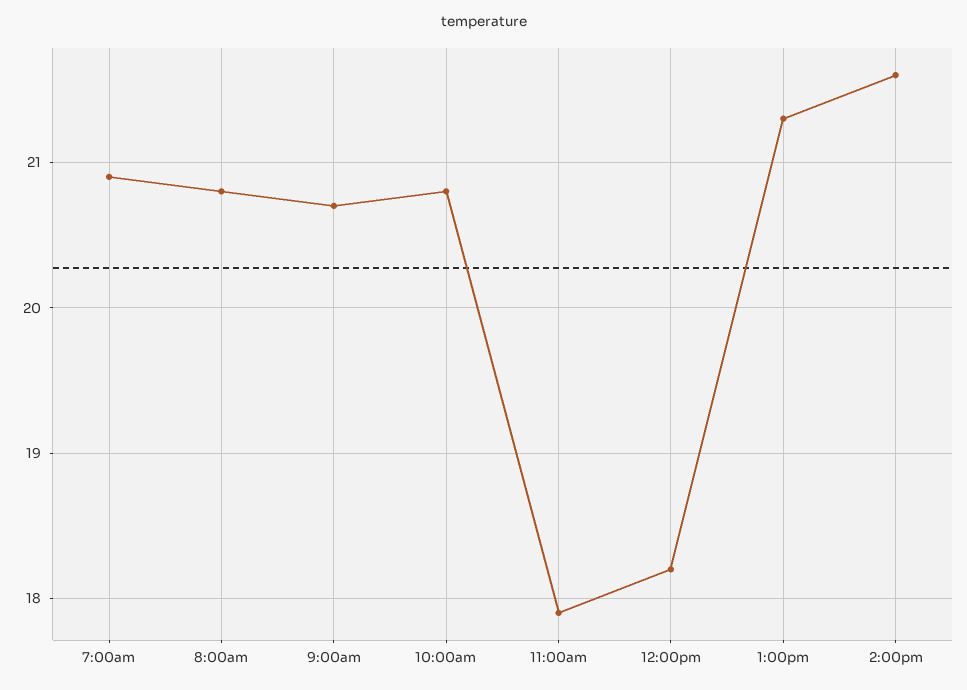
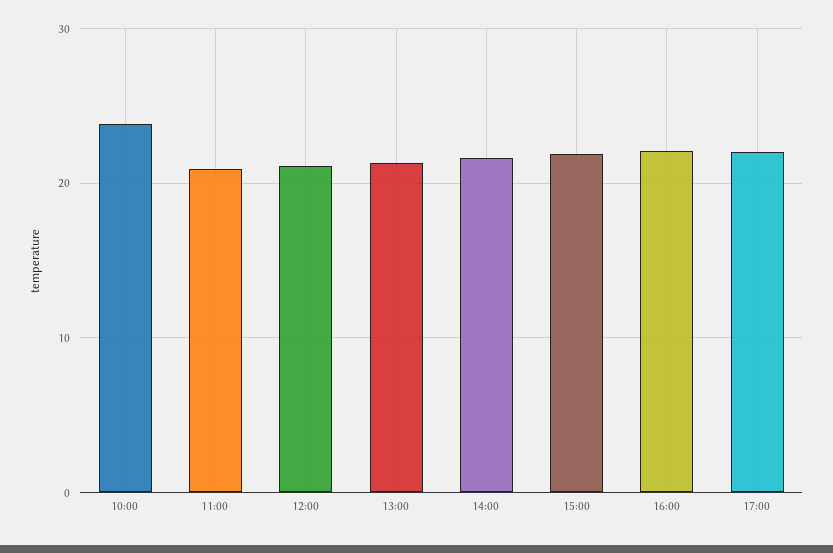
7:00am: 20.9 -> none
8:00am: 20.8 -> none
9:00am: 20.7 -> none
10:00am: 20.8 -> 24
11:00am: 17.9 -> 21
12:00pm: 18.2 -> 21
15:00: none -> 22
16:00: none -> 22
17:00: none -> 22

